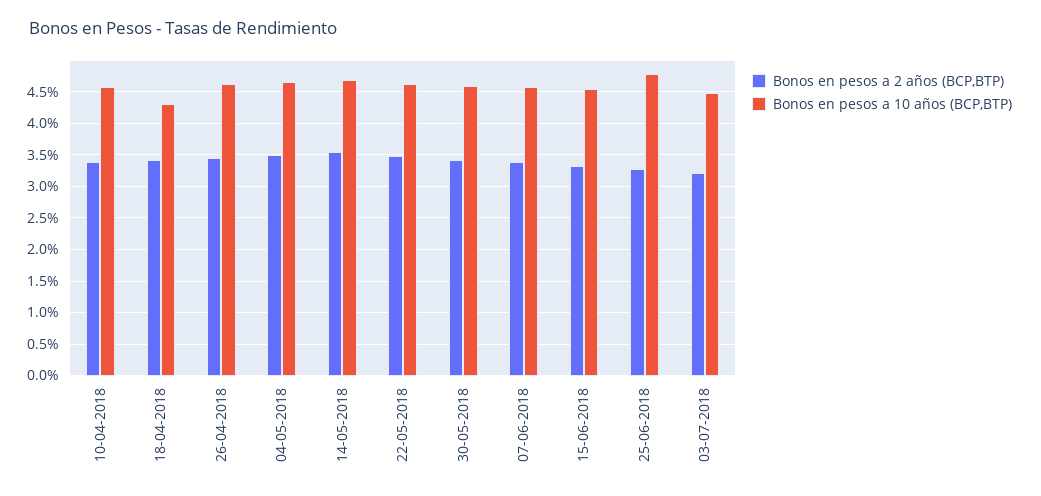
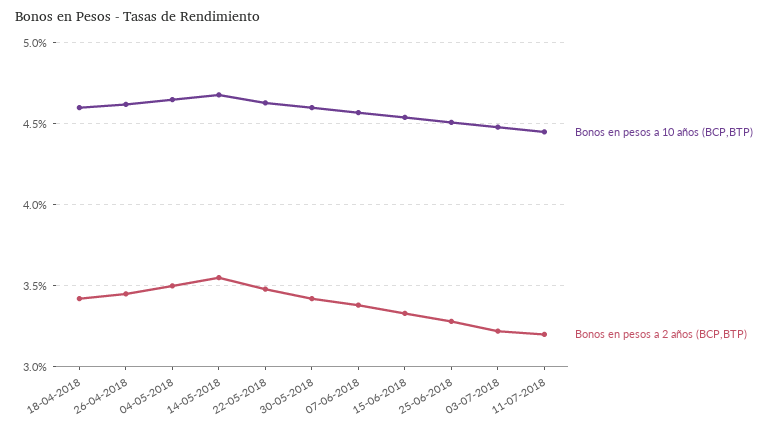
Bonos en pesos a 2 años (BCP,BTP), 10-04-2018: 3.4 -> none
Bonos en pesos a 10 años (BCP,BTP), 10-04-2018: 4.6 -> none
Bonos en pesos a 10 años (BCP,BTP), 18-04-2018: 4.3 -> 4.6
Bonos en pesos a 10 años (BCP,BTP), 25-06-2018: 4.8 -> 4.5
Bonos en pesos a 10 años (BCP,BTP), 11-07-2018: none -> 4.45
Bonos en pesos a 2 años (BCP,BTP), 11-07-2018: none -> 3.2

